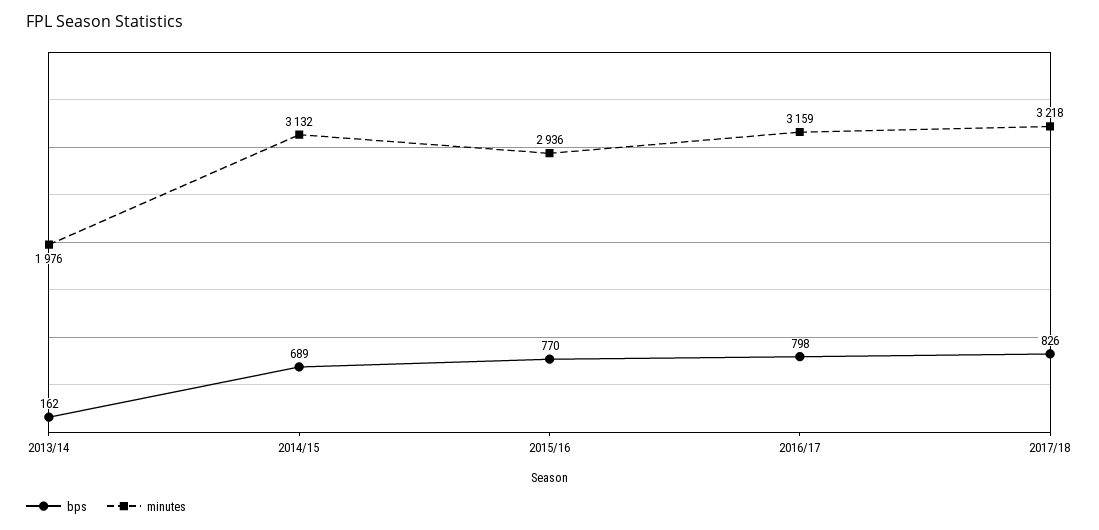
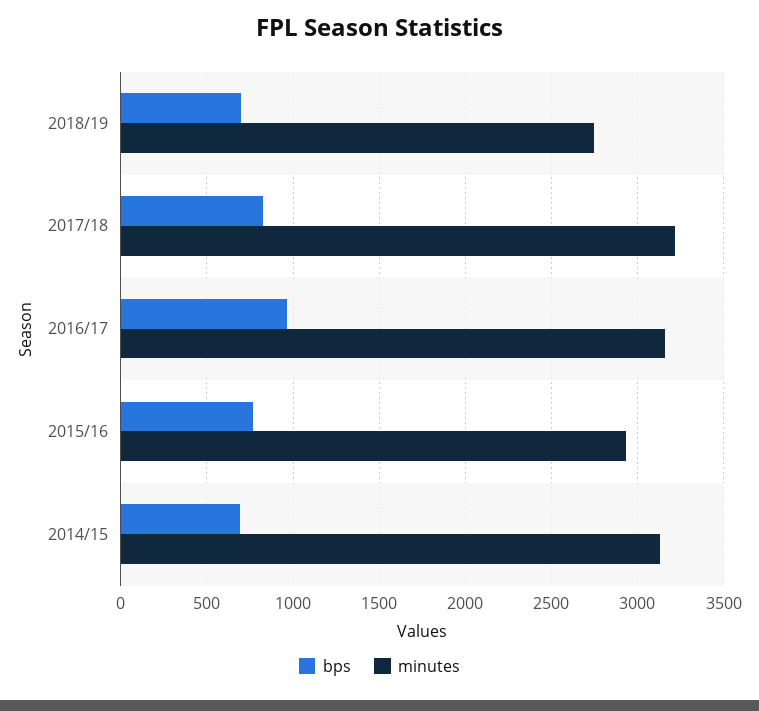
bps, 2013/14: 162 -> none
minutes, 2013/14: 1976 -> none
bps, 2016/17: 798 -> 950
bps, 2018/19: none -> 700
minutes, 2018/19: none -> 2750

